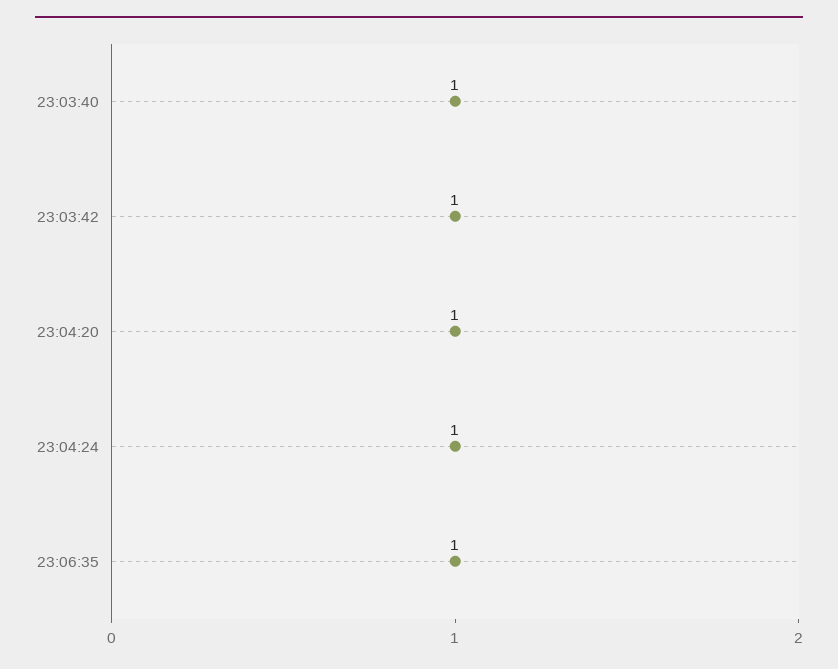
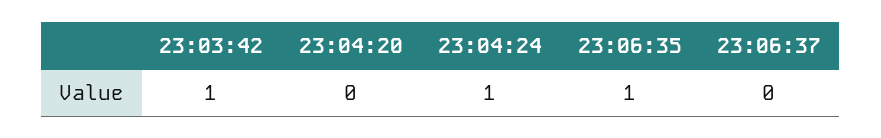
23:03:40: 1 -> none
23:04:20: 1 -> 0
23:06:37: none -> 0

